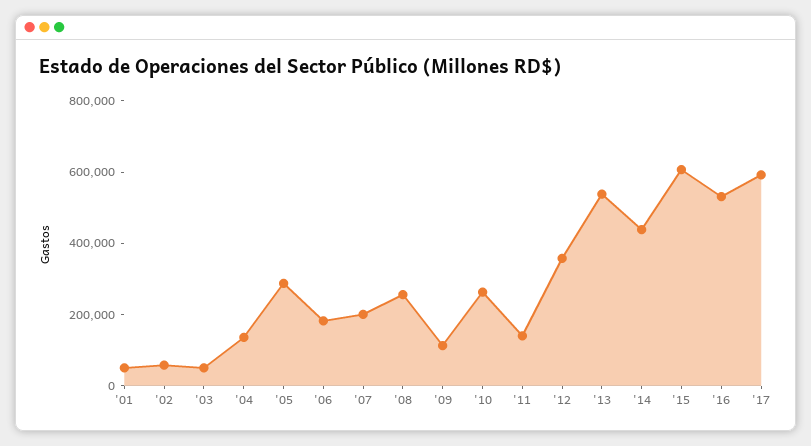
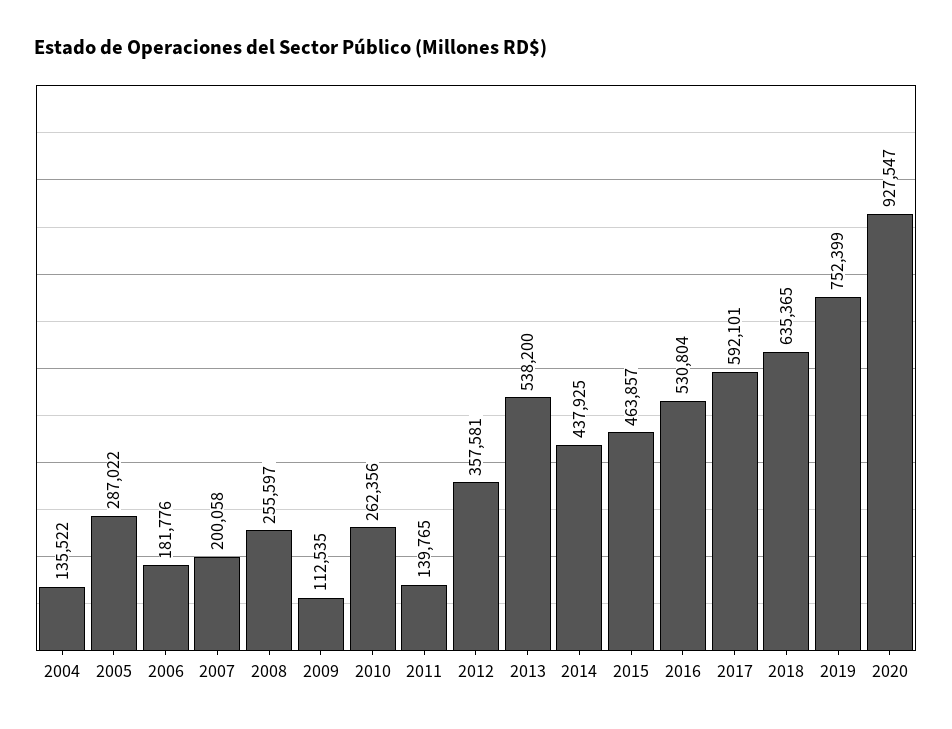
'01: 50000 -> none
'02: 50000 -> none
'03: 50000 -> none
'15: 600000 -> 463857
2018: none -> 635365
2019: none -> 752399
2020: none -> 927547

